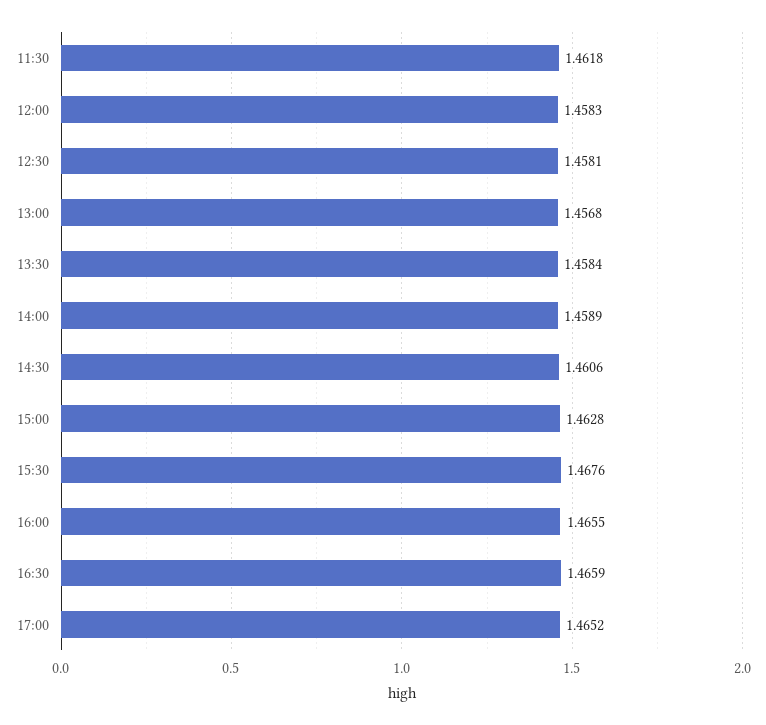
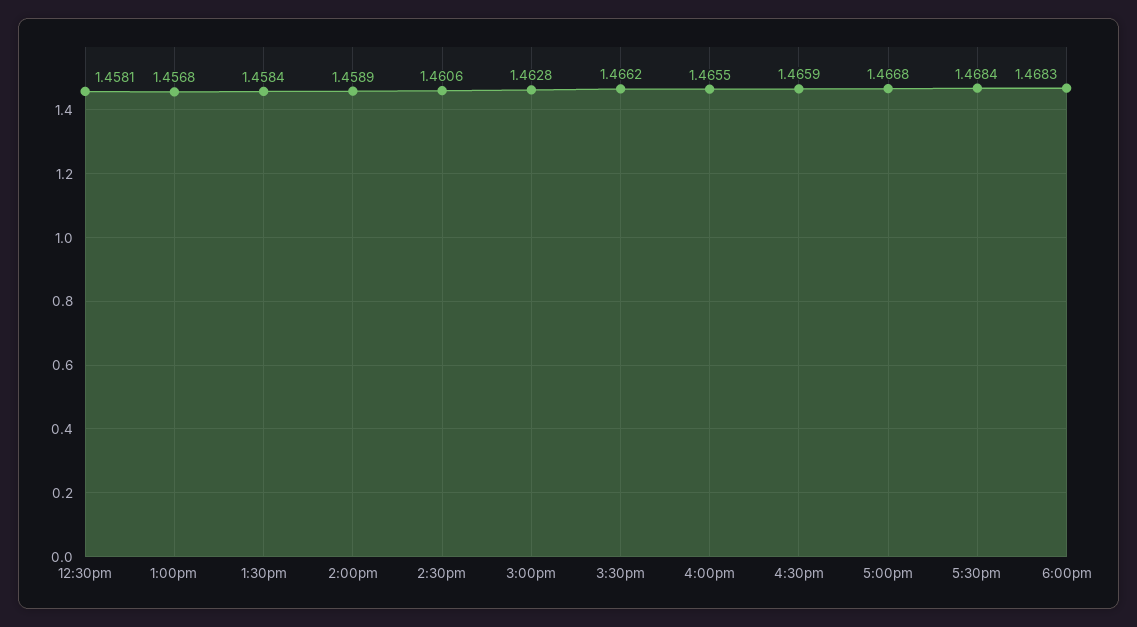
11:30: 1.4618 -> none
12:00: 1.4583 -> none
15:30: 1.4676 -> 1.4662
17:00: 1.4652 -> 1.4668
5:30pm: none -> 1.4684
6:00pm: none -> 1.4683

